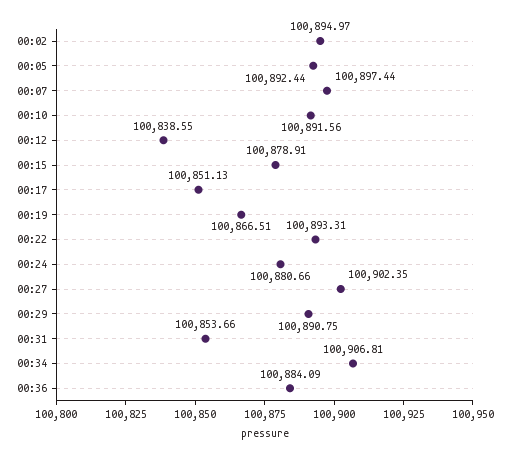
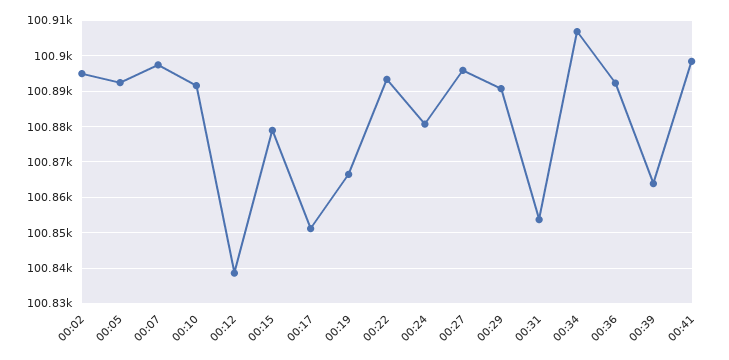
00:27: 100902.35 -> 100896
00:36: 100884.09 -> 100892
00:39: none -> 100864
00:41: none -> 100898

